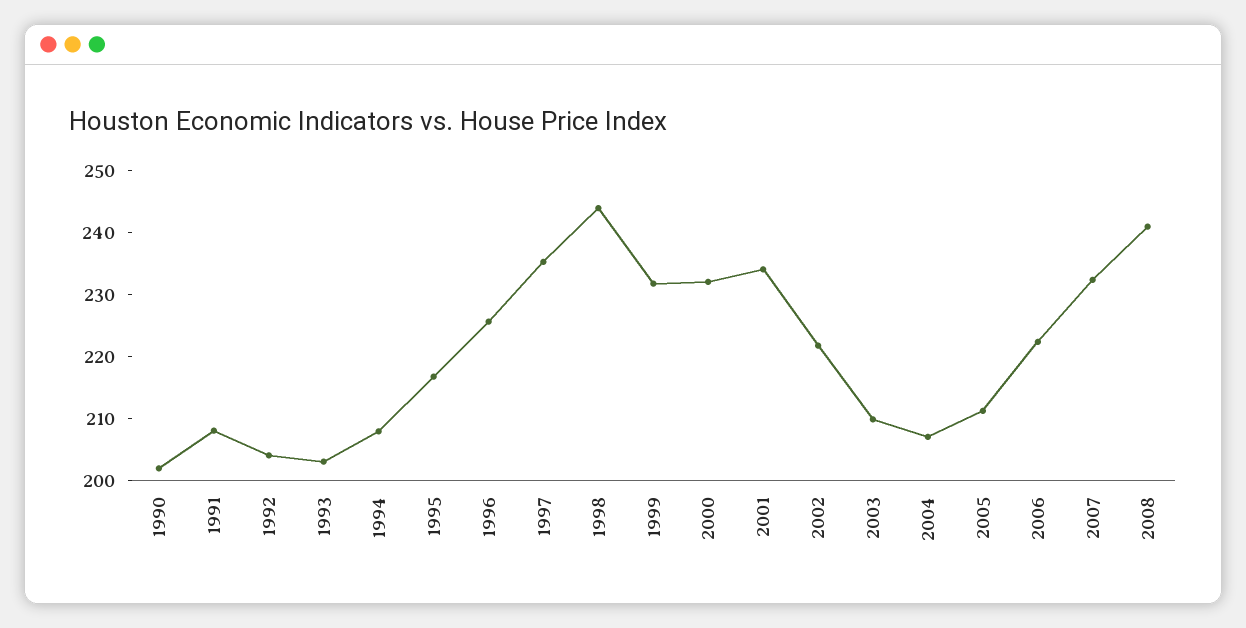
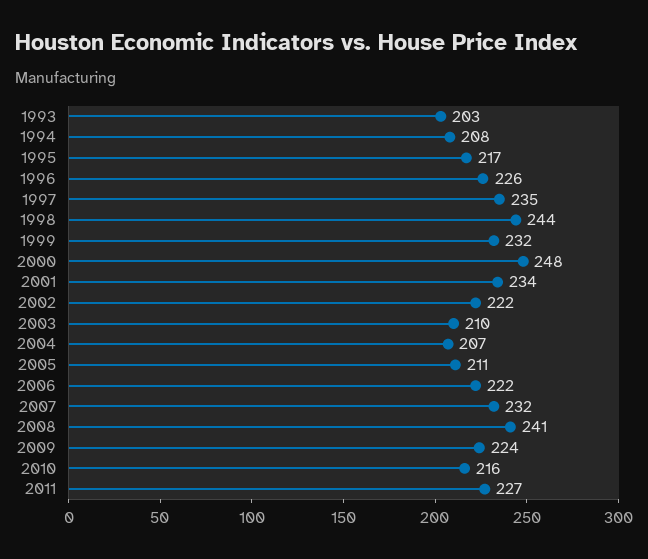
1990: 202 -> none
1991: 208 -> none
1992: 204 -> none
2000: 232 -> 248
2009: none -> 224
2010: none -> 216
2011: none -> 227

